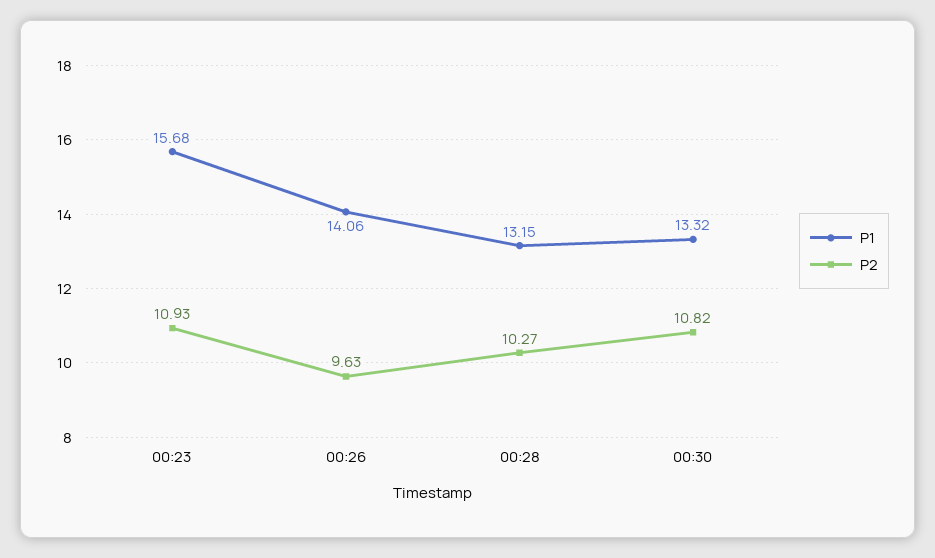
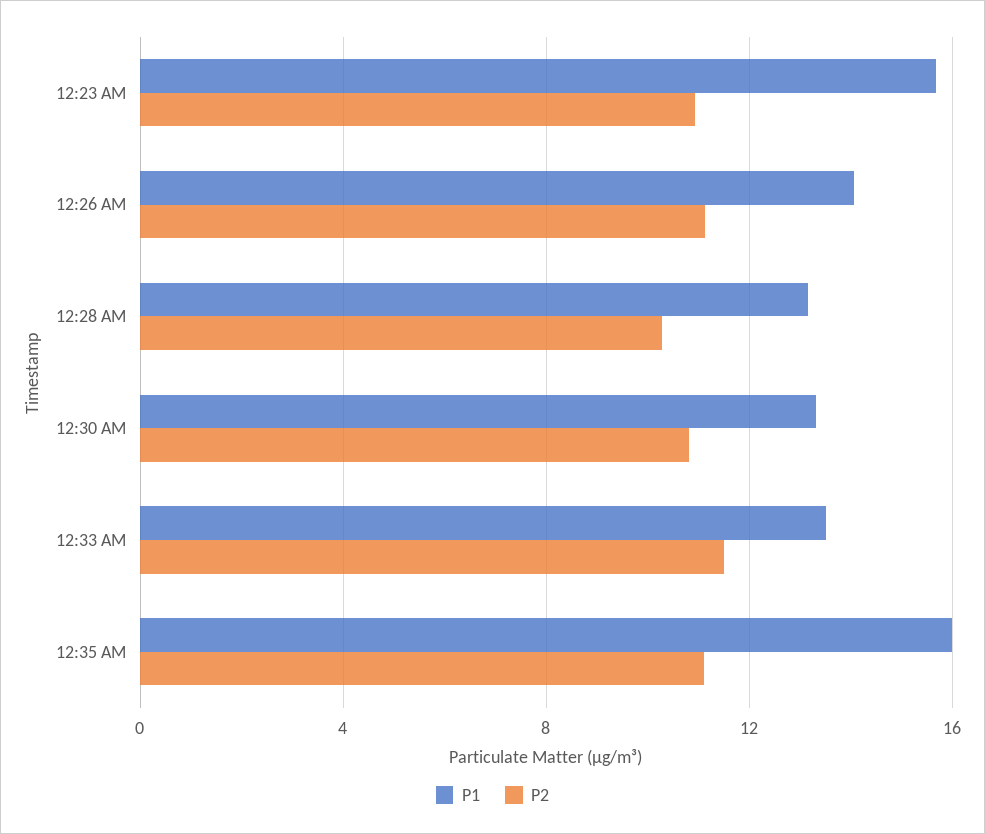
P2, 00:26: 9.63 -> 11
P1, 12:33 AM: none -> 13.5
P2, 12:33 AM: none -> 11.5
P1, 12:35 AM: none -> 16
P2, 12:35 AM: none -> 11

